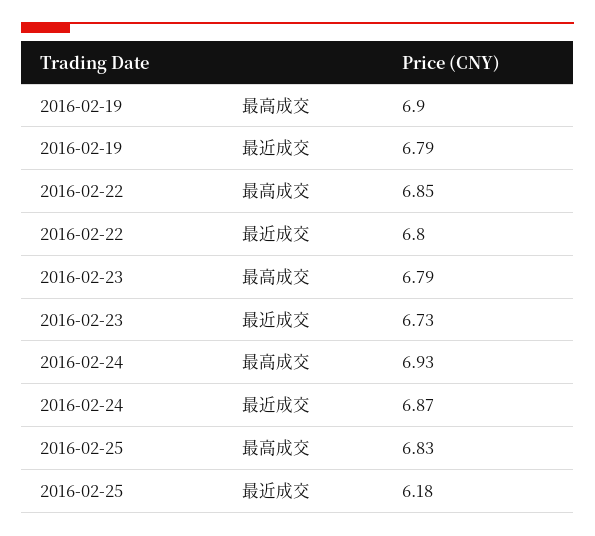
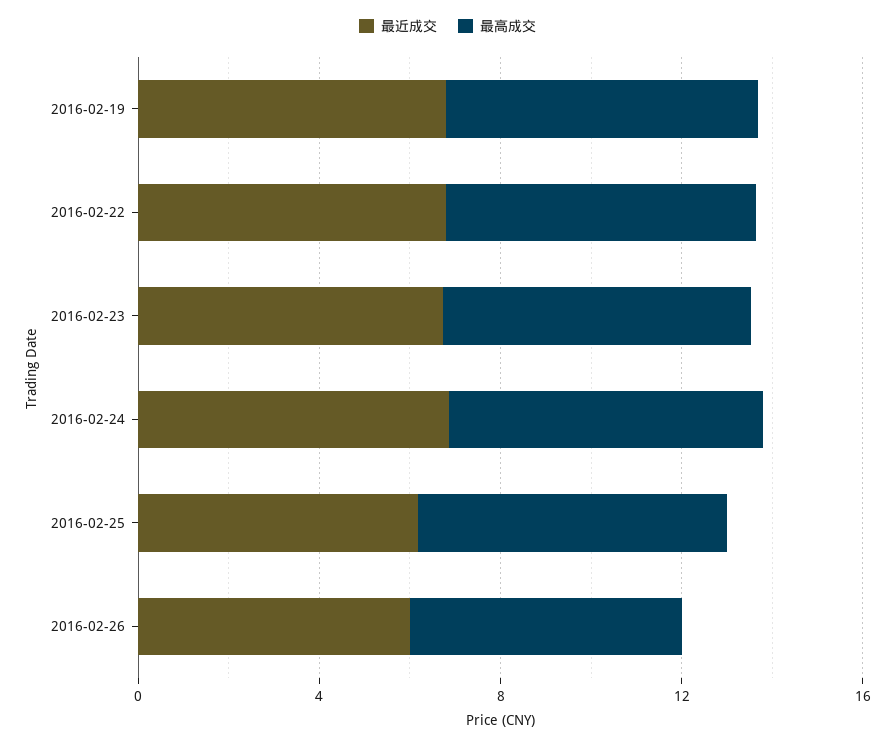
最近成交, 2016-02-26: none -> 6
最高成交, 2016-02-26: none -> 6

